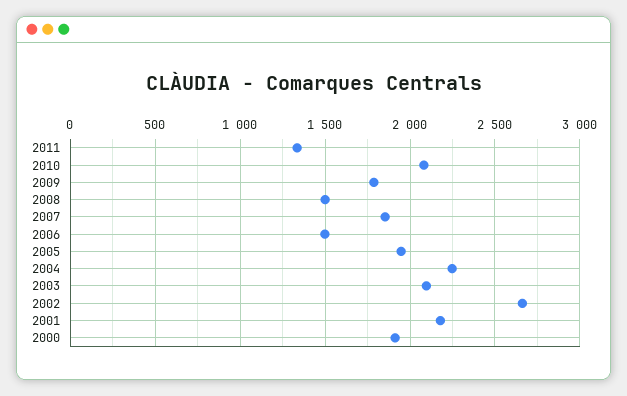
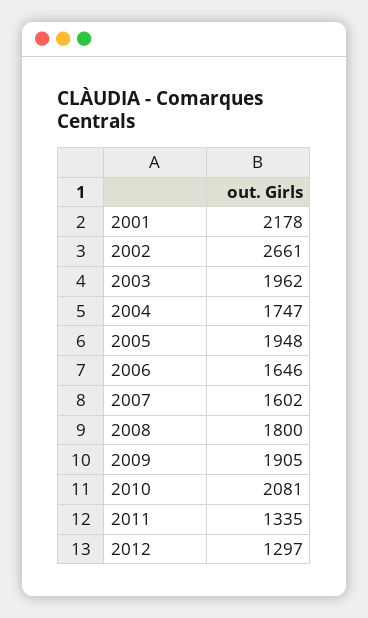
2009: 1800 -> 1905
2008: 1500 -> 1800
2007: 1850 -> 1602
2006: 1500 -> 1646
2004: 2250 -> 1747
2003: 2100 -> 1962
2000: 1900 -> none
2012: none -> 1297

